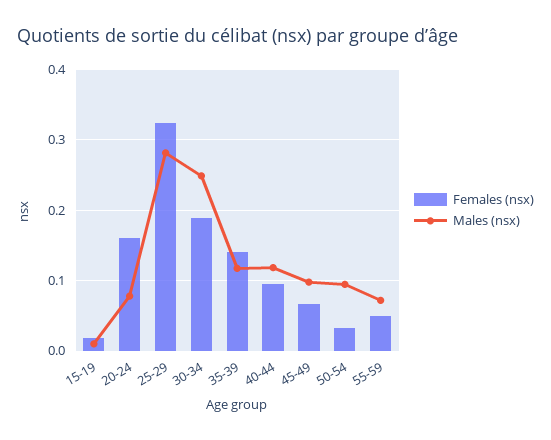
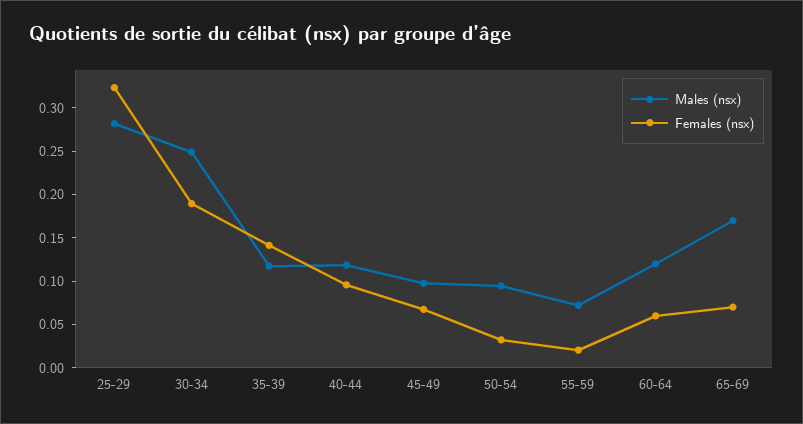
Females (nsx), 15-19: 0.02 -> none
Males (nsx), 15-19: 0.01 -> none
Females (nsx), 20-24: 0.16 -> none
Males (nsx), 20-24: 0.08 -> none
Females (nsx), 55-59: 0.05 -> 0.02
Males (nsx), 60-64: none -> 0.12
Females (nsx), 60-64: none -> 0.06
Males (nsx), 65-69: none -> 0.17
Females (nsx), 65-69: none -> 0.07

